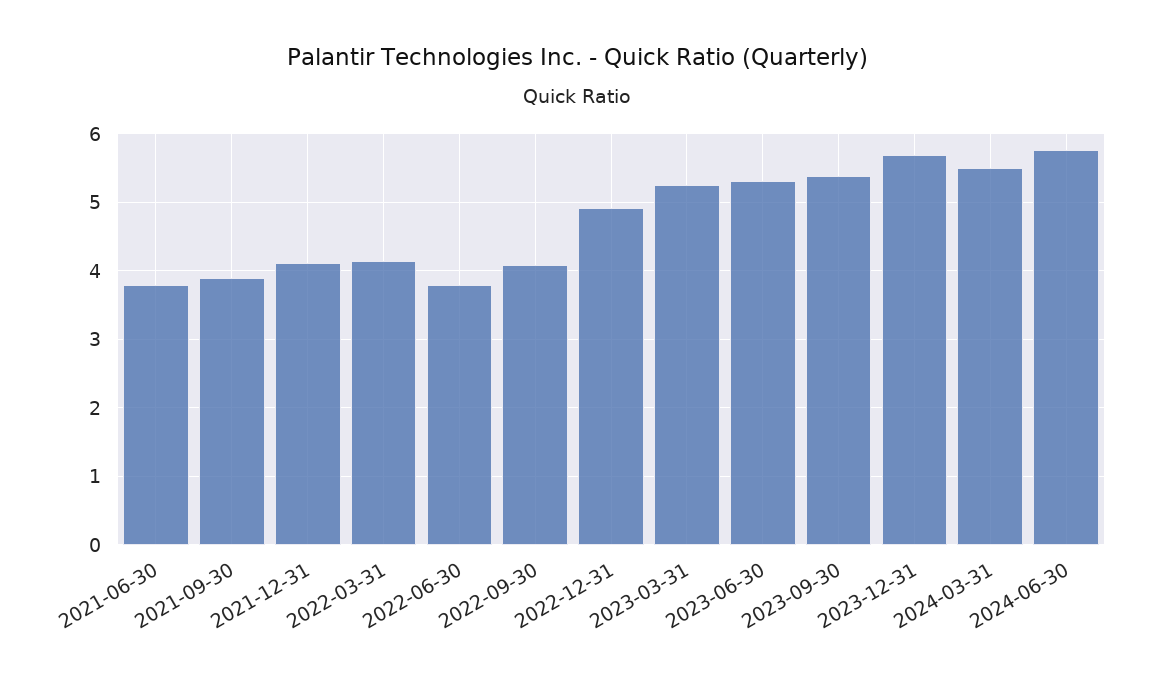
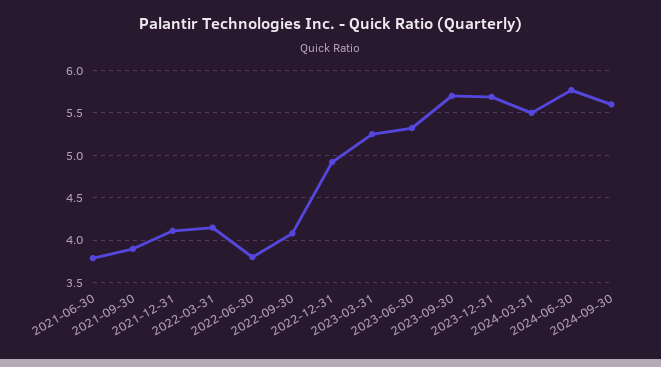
2023-09-30: 5.4 -> 5.7
2024-09-30: none -> 5.6

